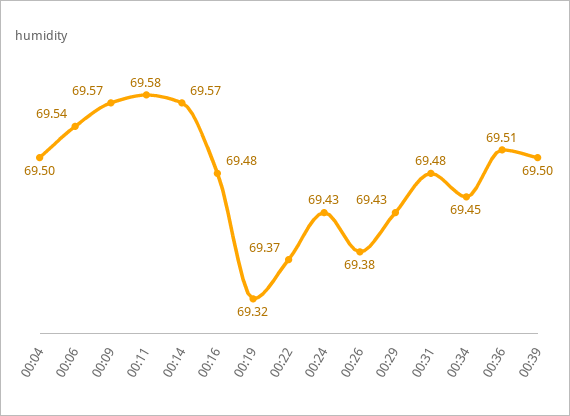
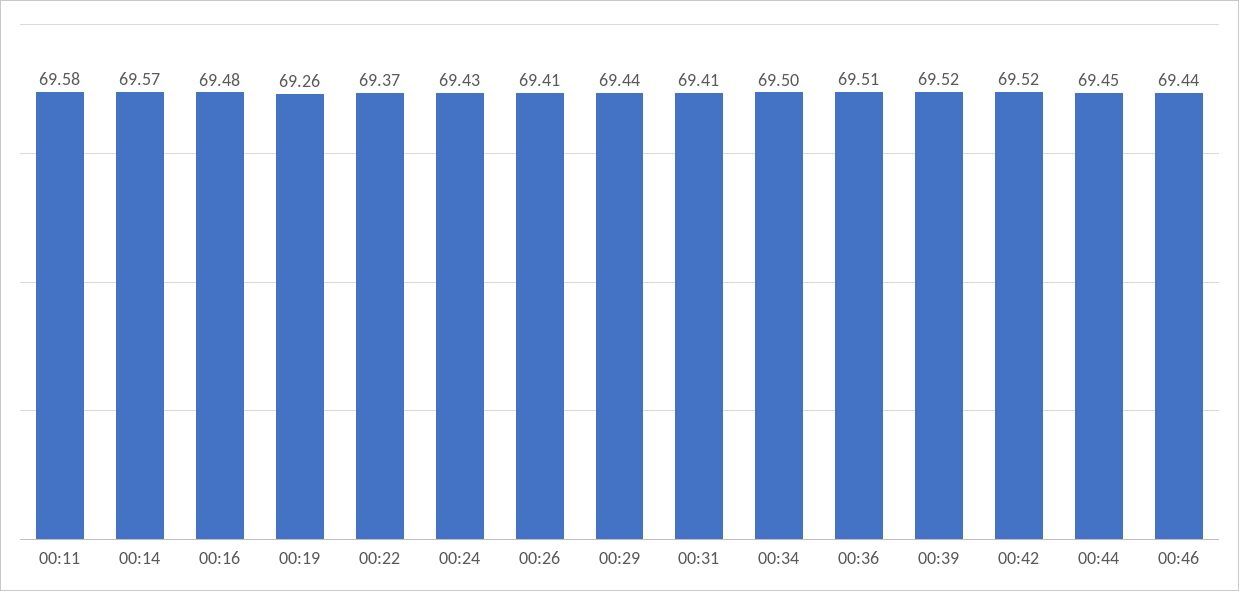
00:04: 69.5 -> none
00:06: 69.54 -> none
00:09: 69.57 -> none
00:19: 69.32 -> 69.26
00:26: 69.38 -> 69.41
00:29: 69.43 -> 69.44
00:31: 69.48 -> 69.41
00:34: 69.45 -> 69.5
00:39: 69.5 -> 69.52
00:42: none -> 69.52
00:44: none -> 69.45
00:46: none -> 69.44

